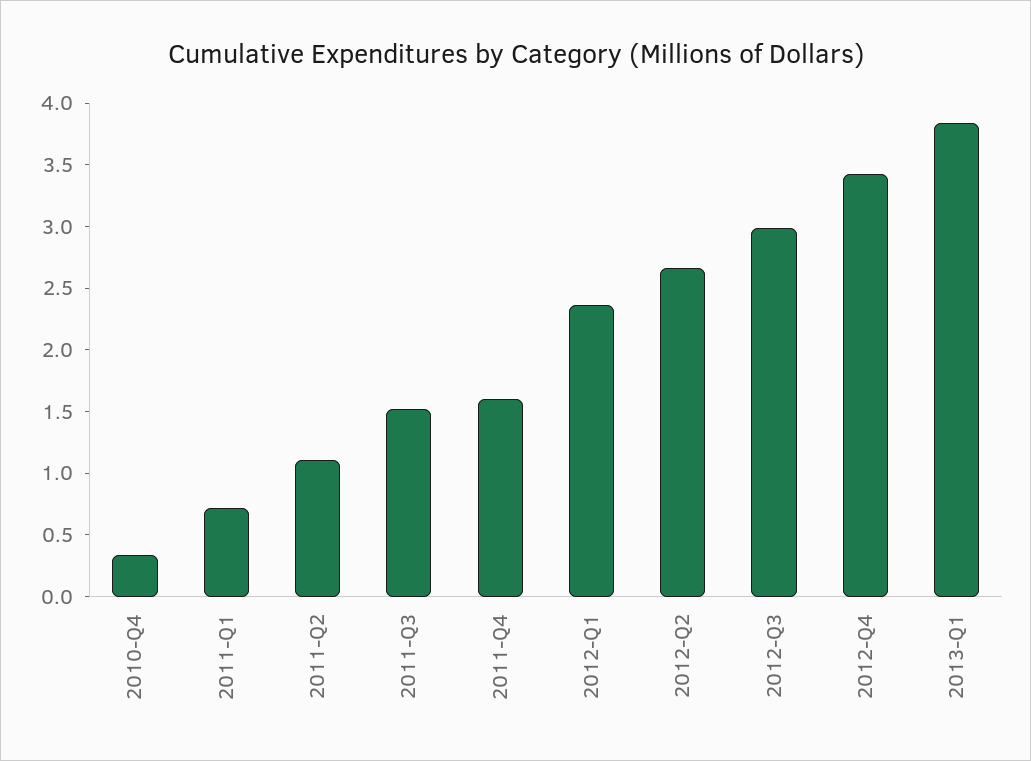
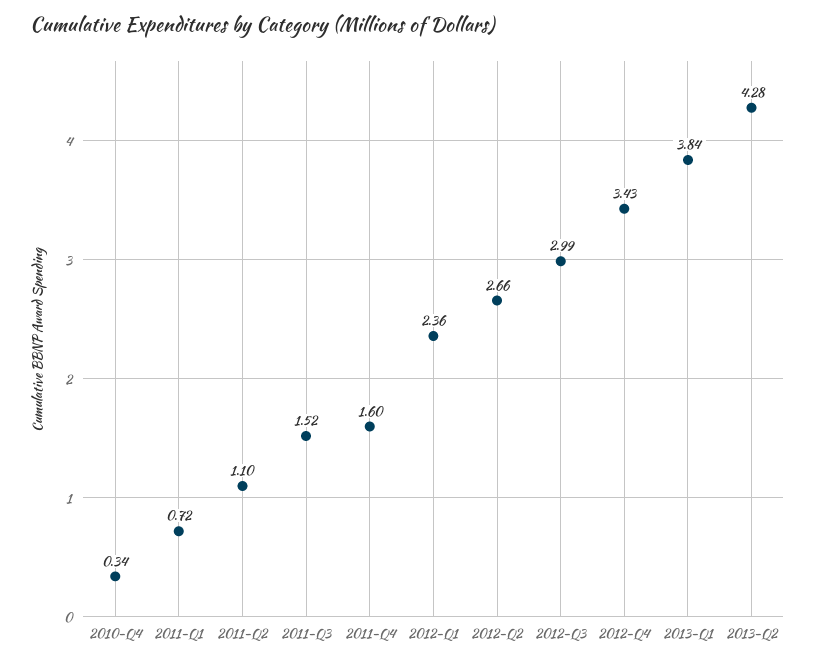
2013-Q2: none -> 4.28

